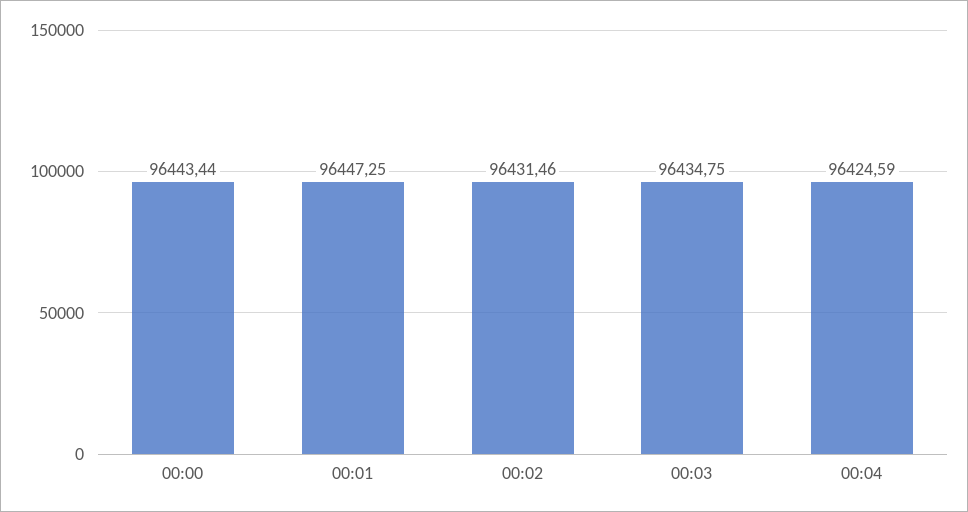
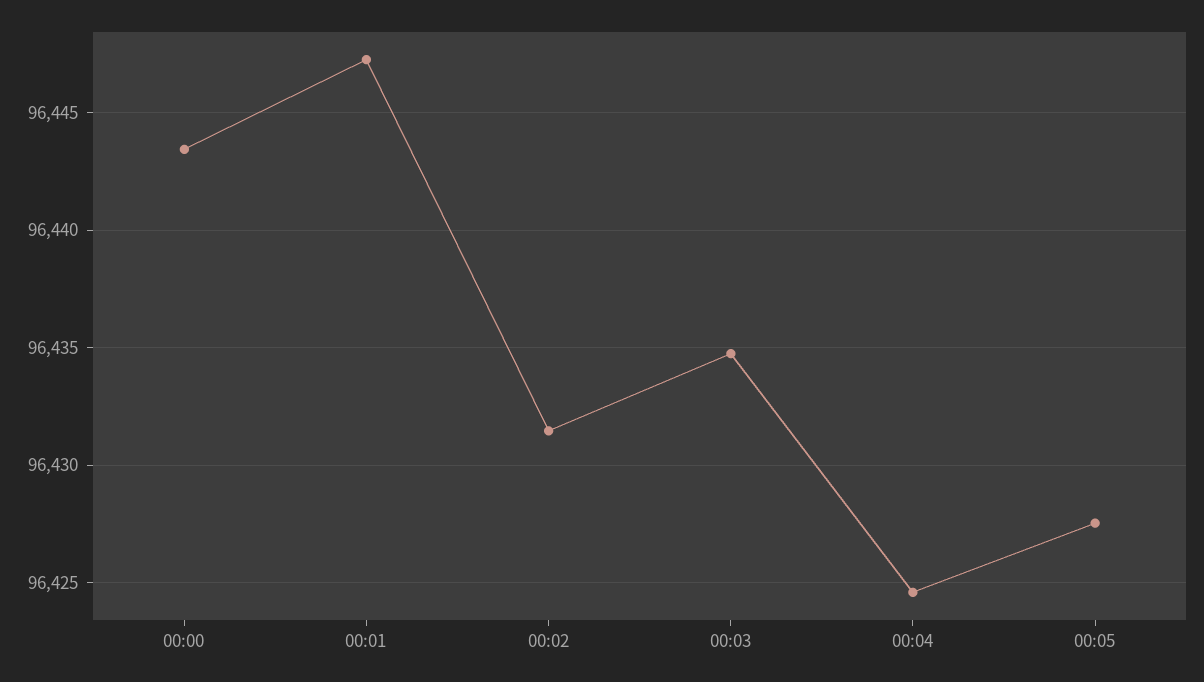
00:05: none -> 96427.5

